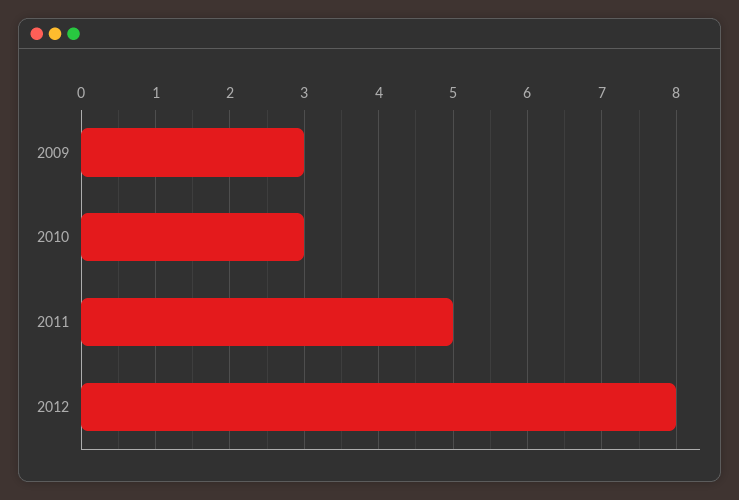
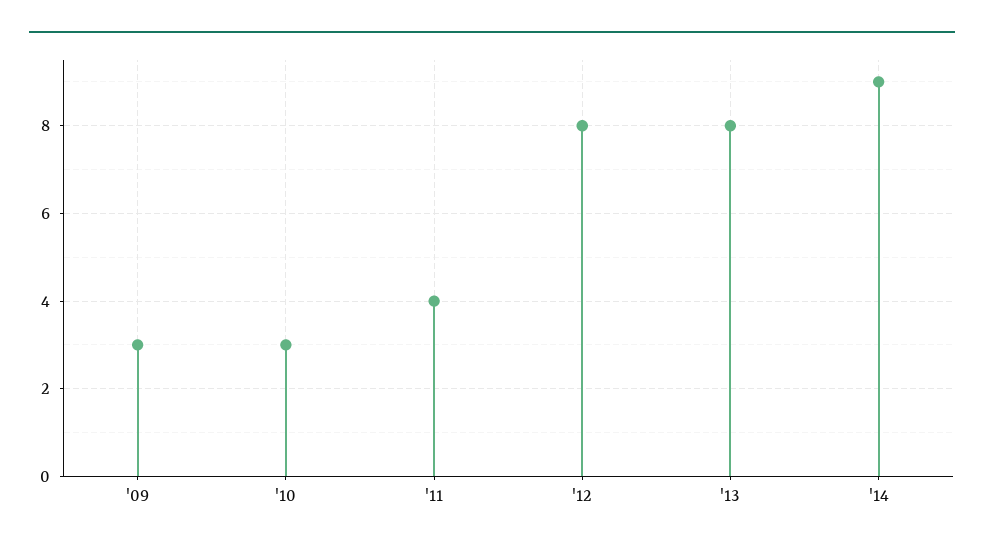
2011: 5 -> 4
'13: none -> 8
'14: none -> 9

